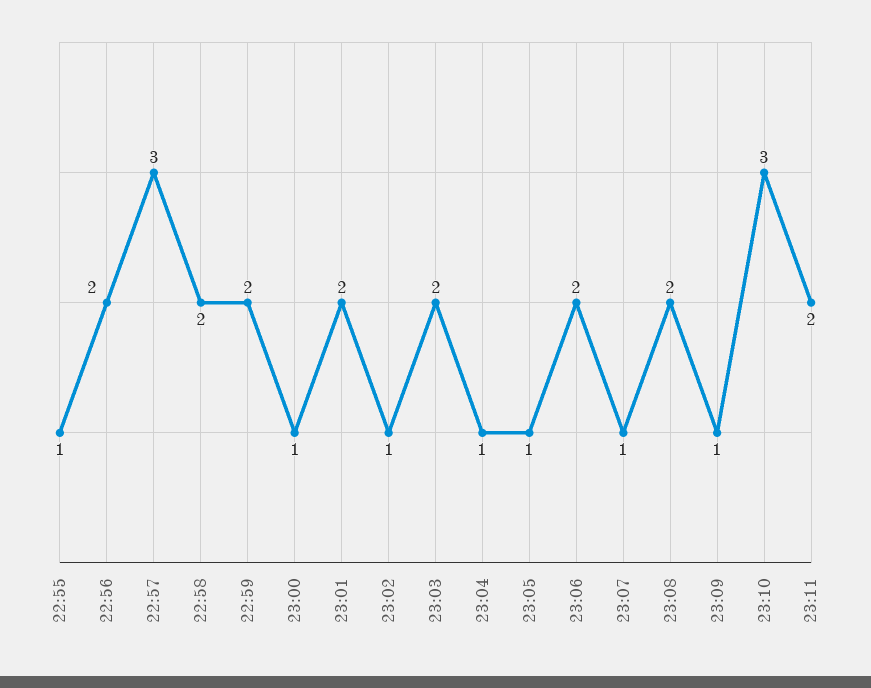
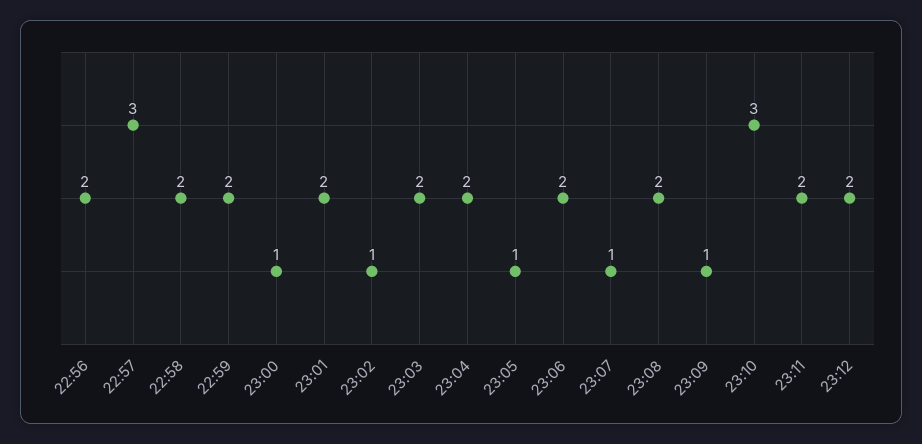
22:55: 1 -> none
23:04: 1 -> 2
23:12: none -> 2

